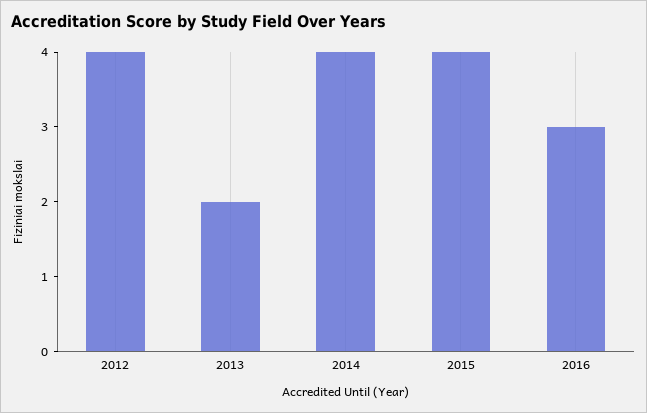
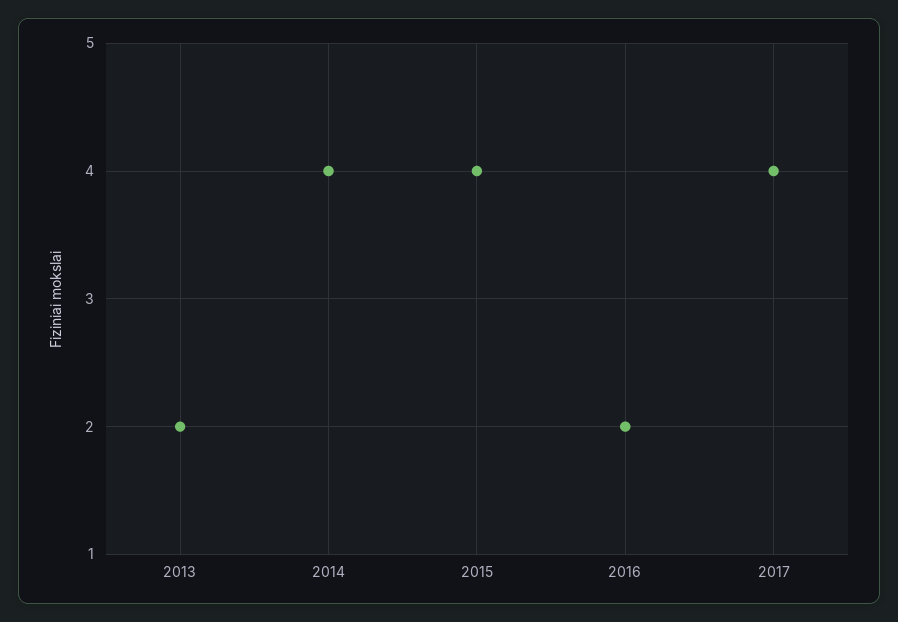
2012: 4 -> none
2016: 3 -> 2
2017: none -> 4

